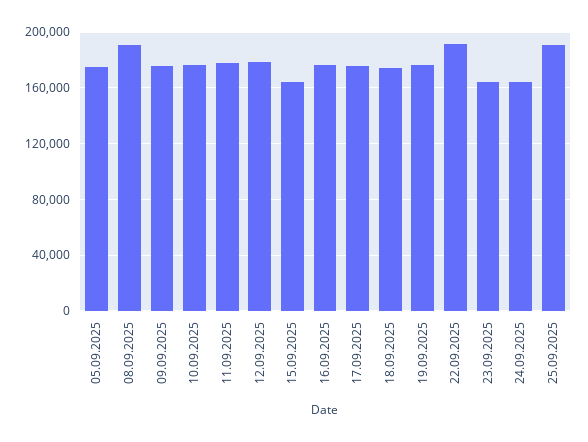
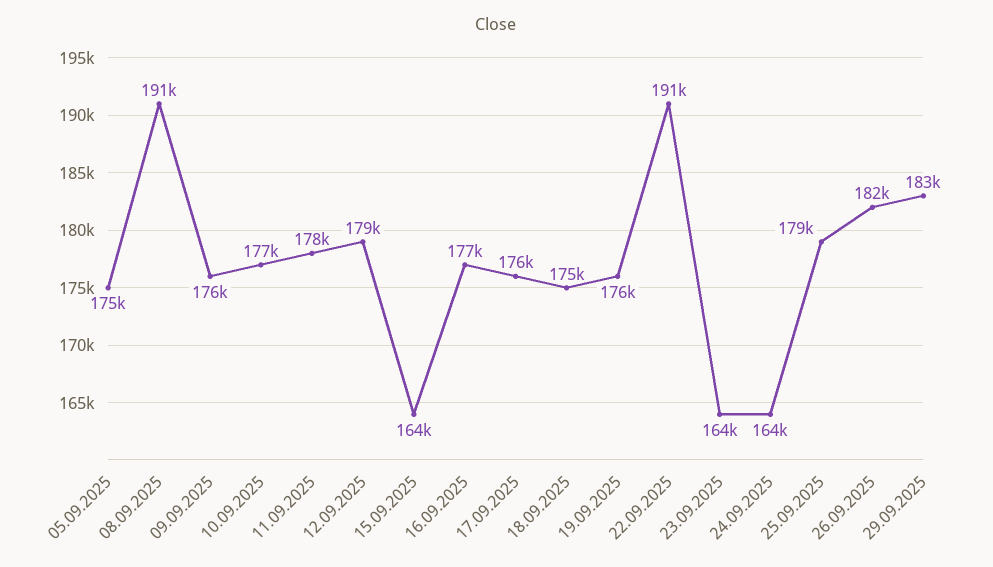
25.09.2025: 190000 -> 179000
26.09.2025: none -> 182000
29.09.2025: none -> 183000

